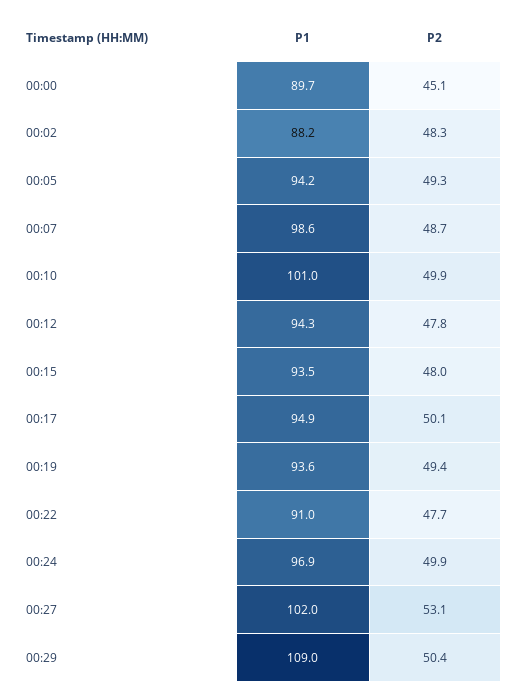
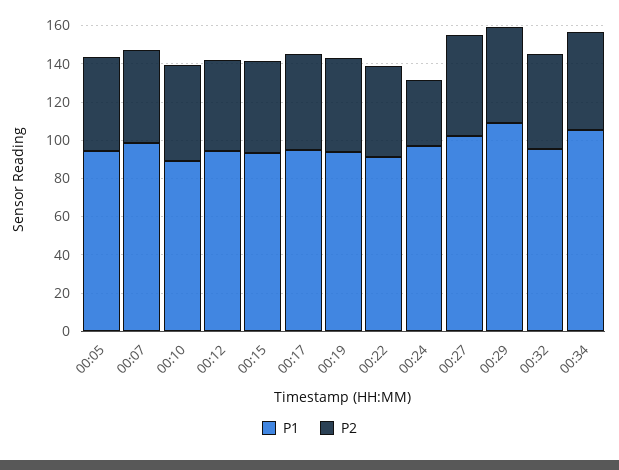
P1, 00:00: 89.7 -> none
P2, 00:00: 45.1 -> none
P1, 00:02: 88.2 -> none
P2, 00:02: 48.3 -> none
P1, 00:10: 101 -> 90
P2, 00:24: 49.9 -> 35
P1, 00:32: none -> 95
P2, 00:32: none -> 50
P1, 00:34: none -> 105
P2, 00:34: none -> 50

